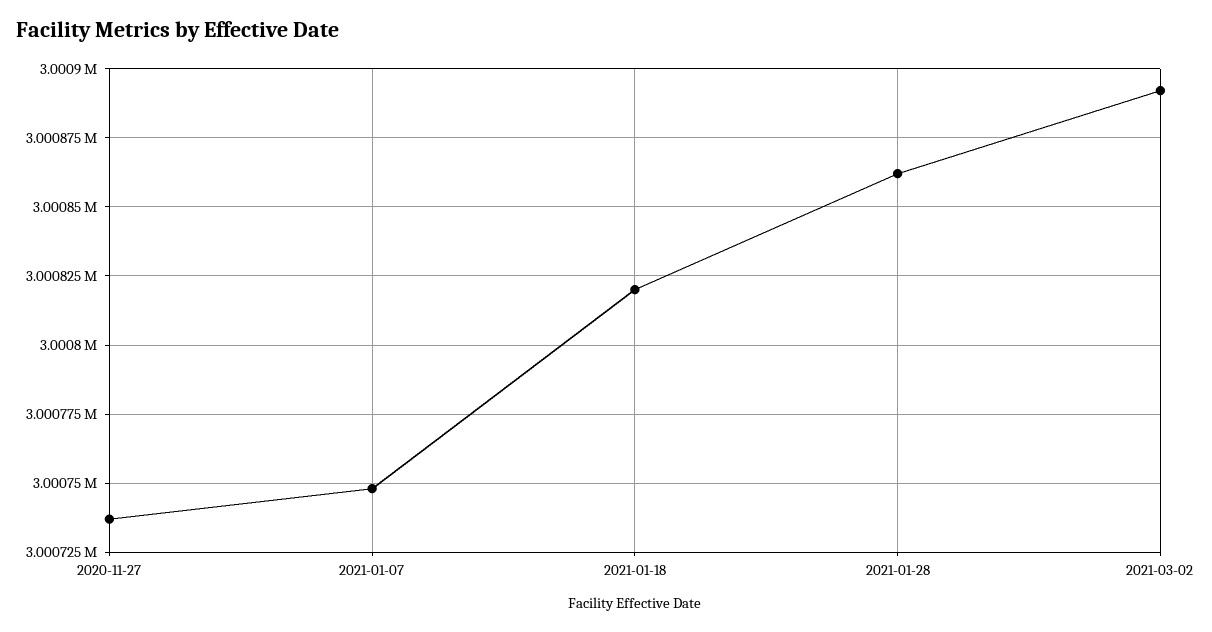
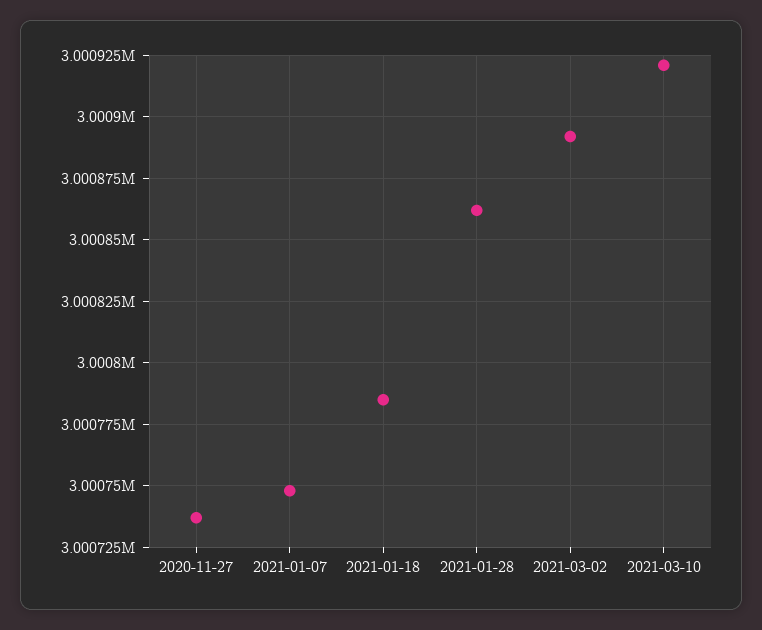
2021-01-18: 3000820 -> 3000785
2021-03-10: none -> 3000920

